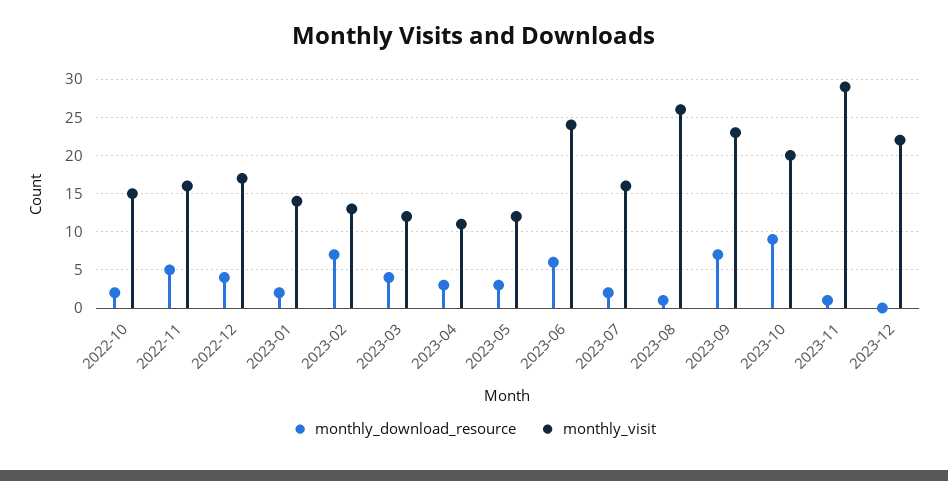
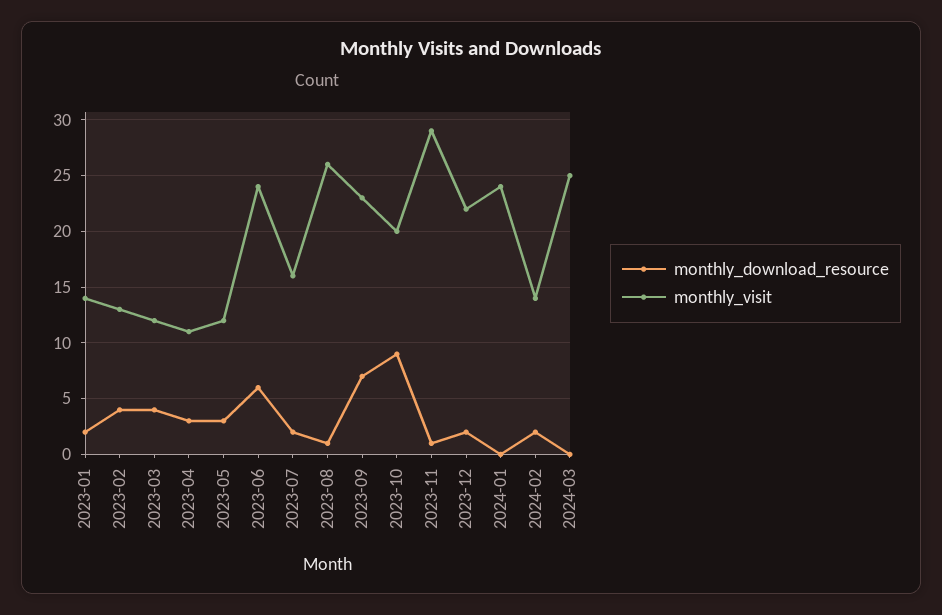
monthly_download_resource, 2022-10: 2 -> none
monthly_visit, 2022-10: 15 -> none
monthly_download_resource, 2022-11: 5 -> none
monthly_visit, 2022-11: 16 -> none
monthly_download_resource, 2022-12: 4 -> none
monthly_visit, 2022-12: 17 -> none
monthly_download_resource, 2023-02: 7 -> 4
monthly_download_resource, 2023-12: 0 -> 2
monthly_download_resource, 2024-01: none -> 0
monthly_visit, 2024-01: none -> 24
monthly_download_resource, 2024-02: none -> 2
monthly_visit, 2024-02: none -> 14
monthly_download_resource, 2024-03: none -> 0
monthly_visit, 2024-03: none -> 25

